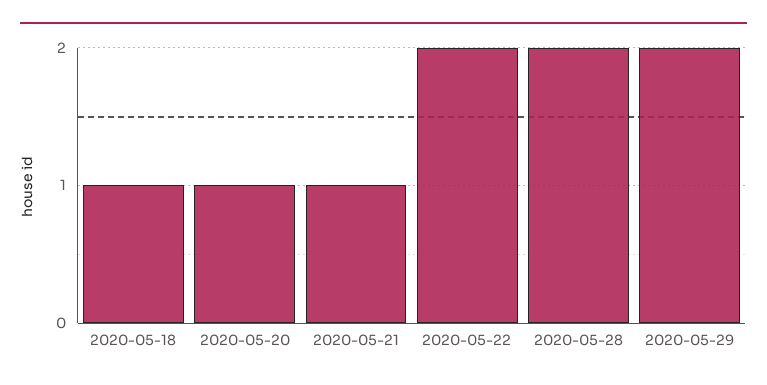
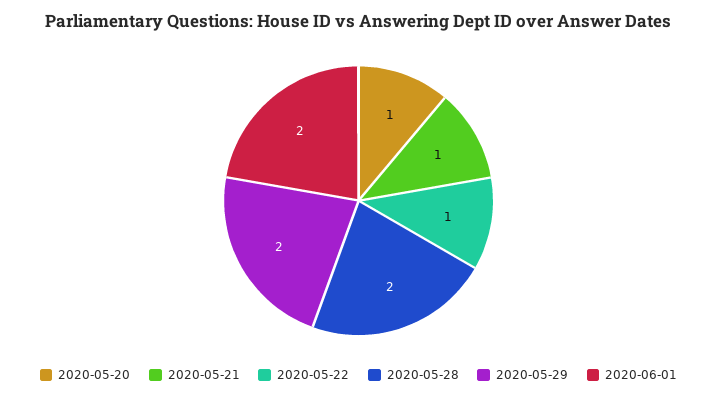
2020-05-18: 1 -> none
2020-05-22: 2 -> 1
2020-06-01: none -> 2

